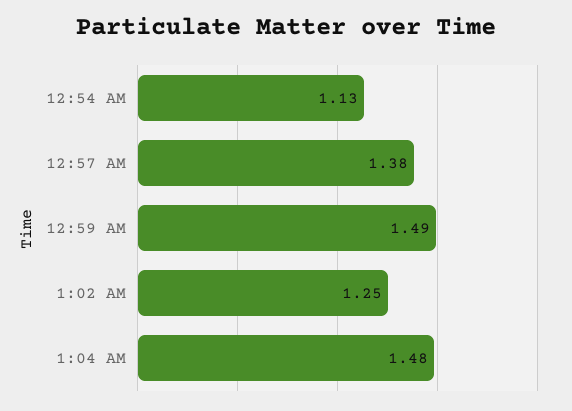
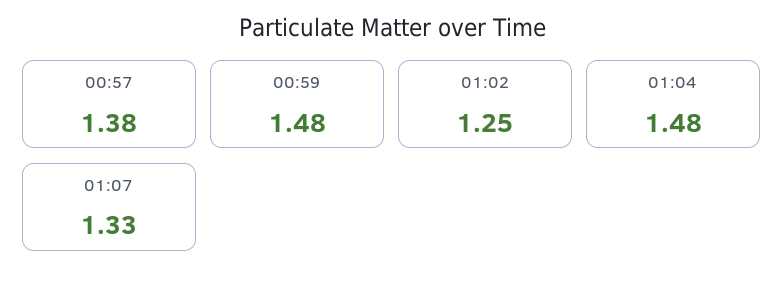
12:54 AM: 1.13 -> none
12:59 AM: 1.49 -> 1.48
01:07: none -> 1.33

